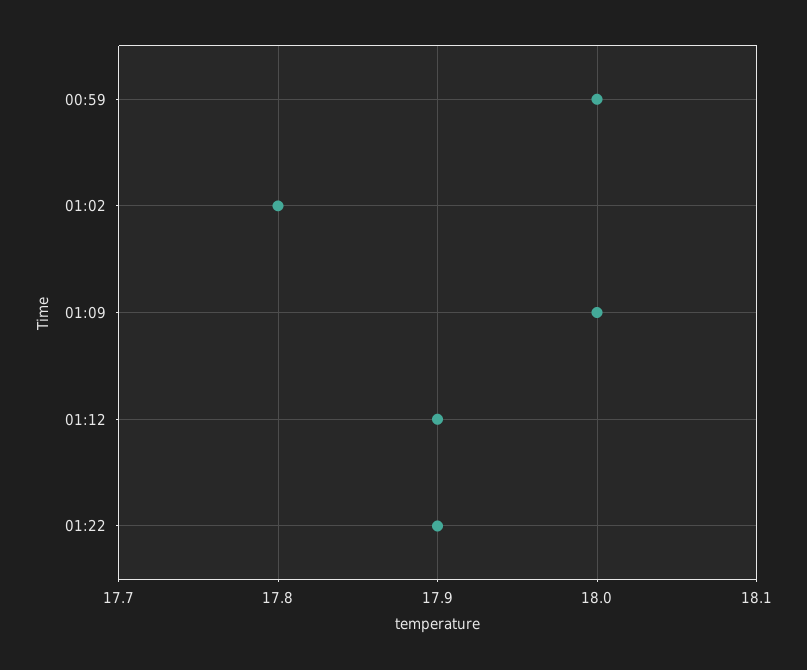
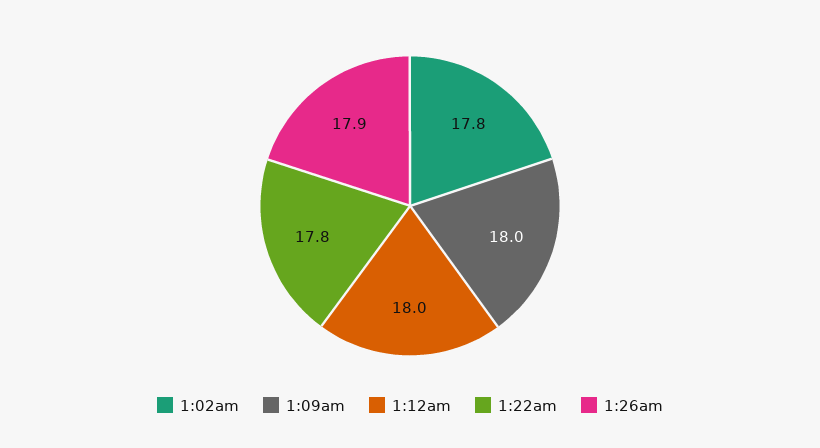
00:59: 18 -> none
01:12: 17.9 -> 18
01:22: 17.9 -> 17.8
1:26am: none -> 17.9

